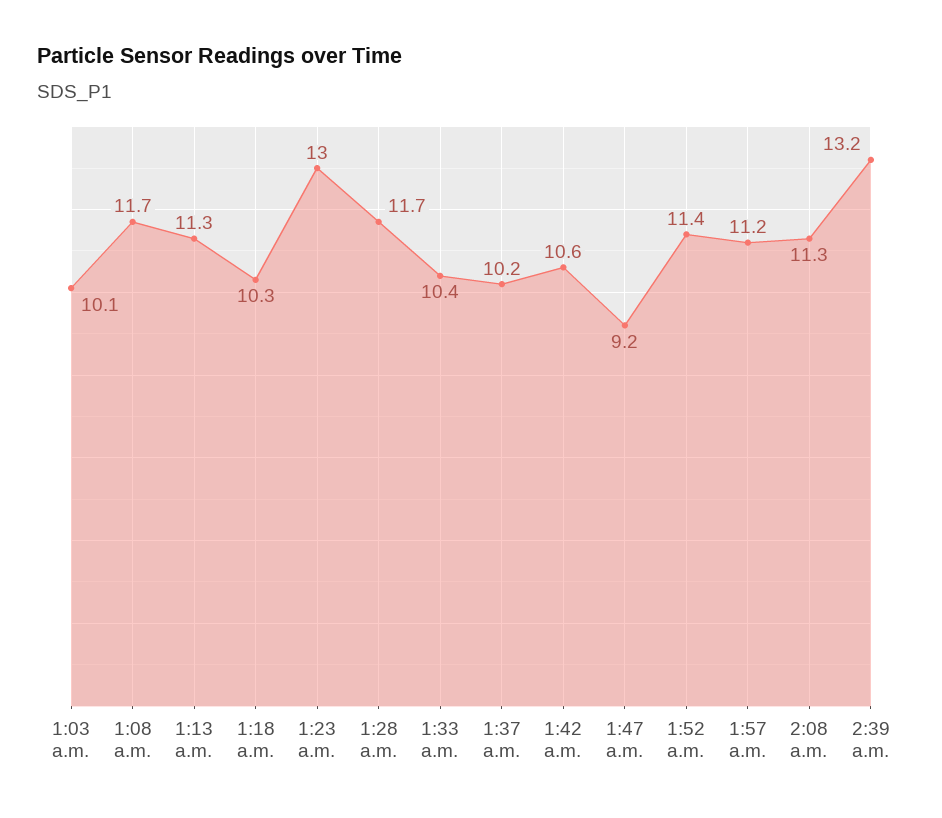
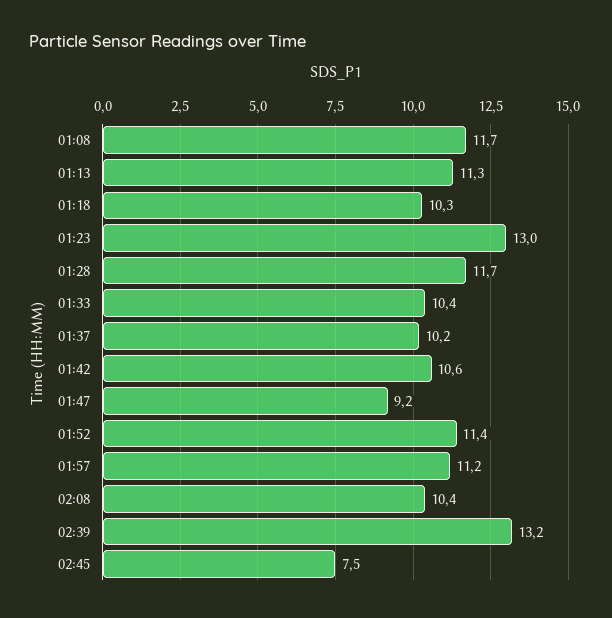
1:03 a.m.: 10.1 -> none
2:08 a.m.: 11.3 -> 10.4
02:45: none -> 7.5

